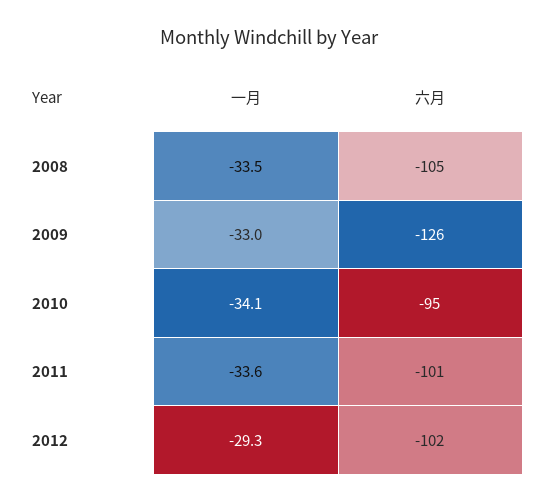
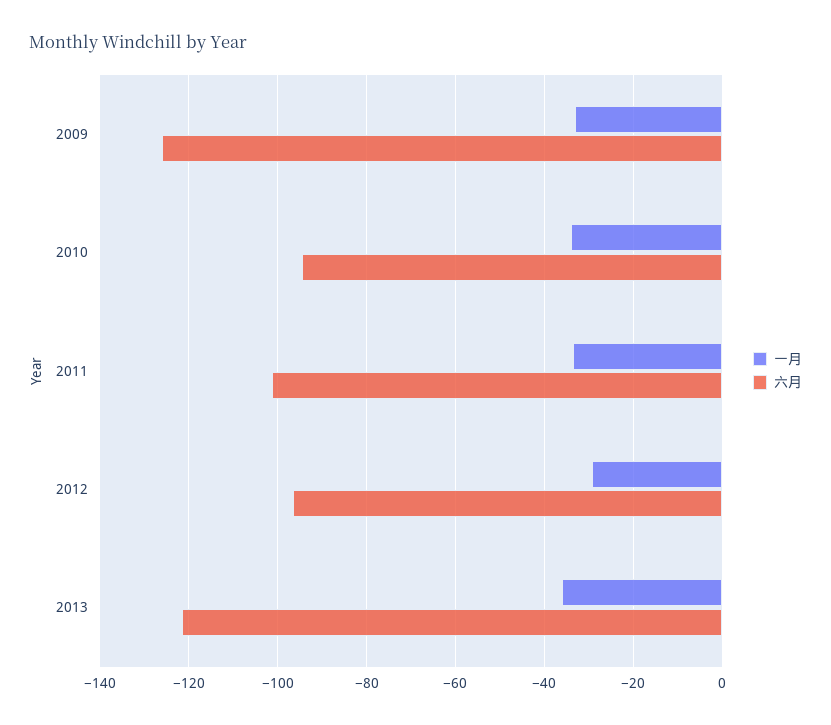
一月, 2008: -33.5 -> none
六月, 2008: -105 -> none
六月, 2012: -102 -> -96
一月, 2013: none -> -36
六月, 2013: none -> -122

